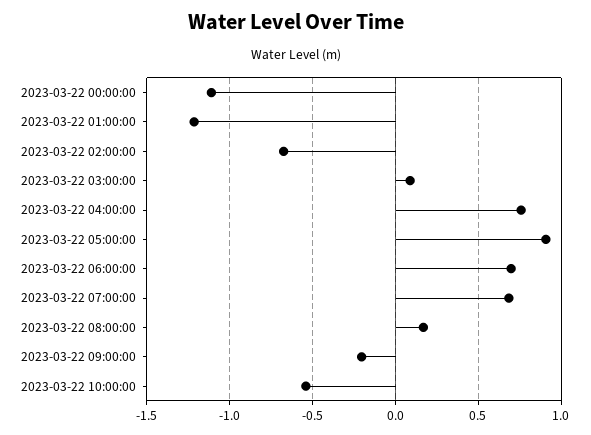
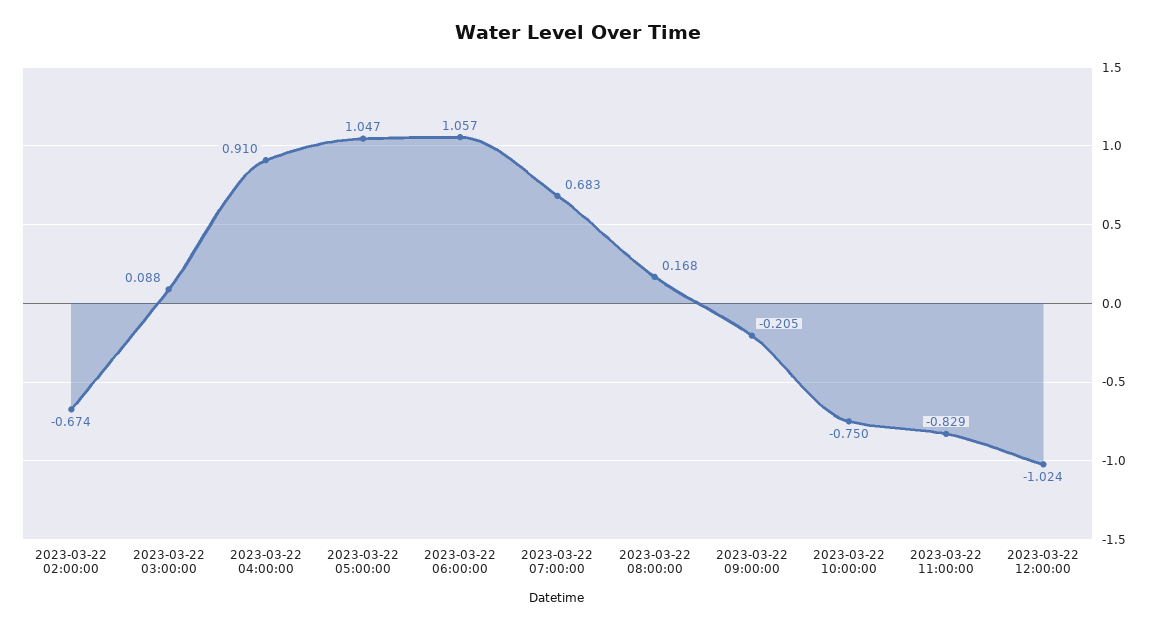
2023-03-22 00:00:00: -1.1 -> none
2023-03-22 01:00:00: -1.2 -> none
2023-03-22 04:00:00: 0.75 -> 0.91
2023-03-22 05:00:00: 0.9 -> 1.047
2023-03-22 06:00:00: 0.7 -> 1.057
2023-03-22 10:00:00: -0.55 -> -0.75
2023-03-22 11:00:00: none -> -0.829
2023-03-22 12:00:00: none -> -1.024

